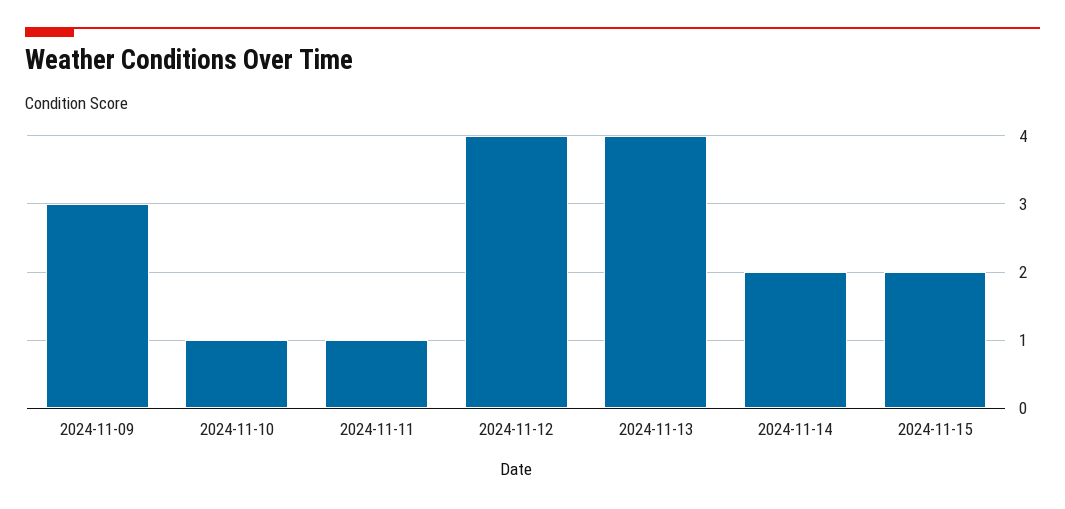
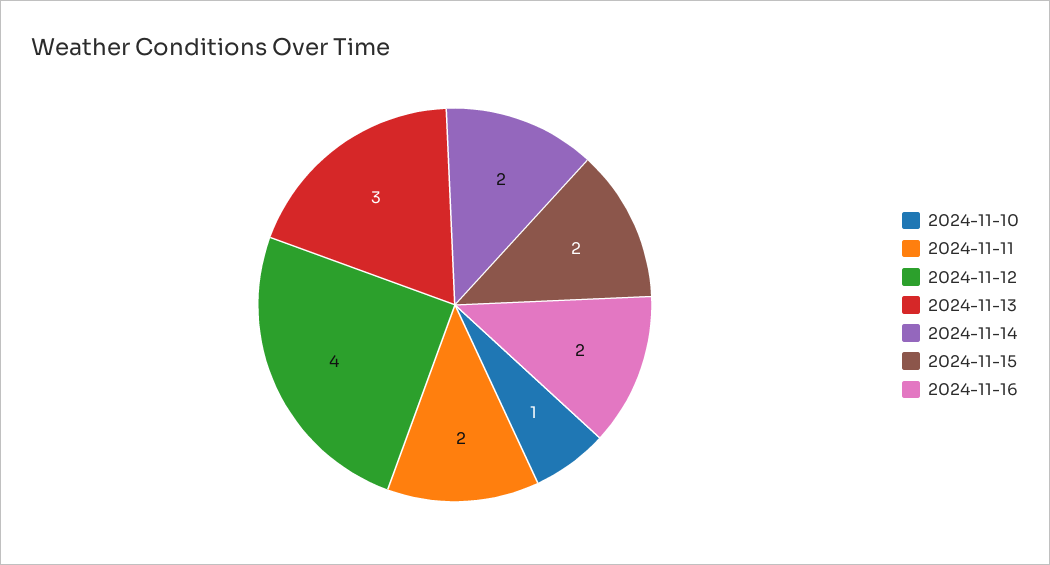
2024-11-09: 3 -> none
2024-11-11: 1 -> 2
2024-11-13: 4 -> 3
2024-11-16: none -> 2

